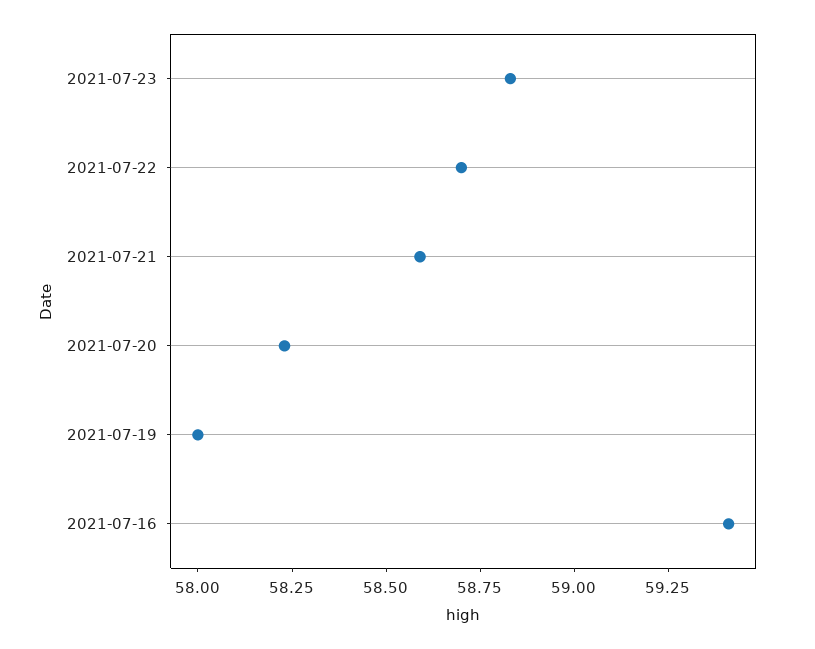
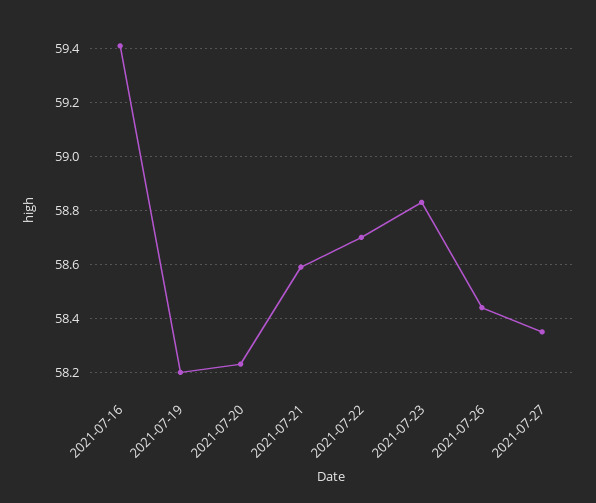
2021-07-19: 58 -> 58.2
2021-07-26: none -> 58.45
2021-07-27: none -> 58.35

